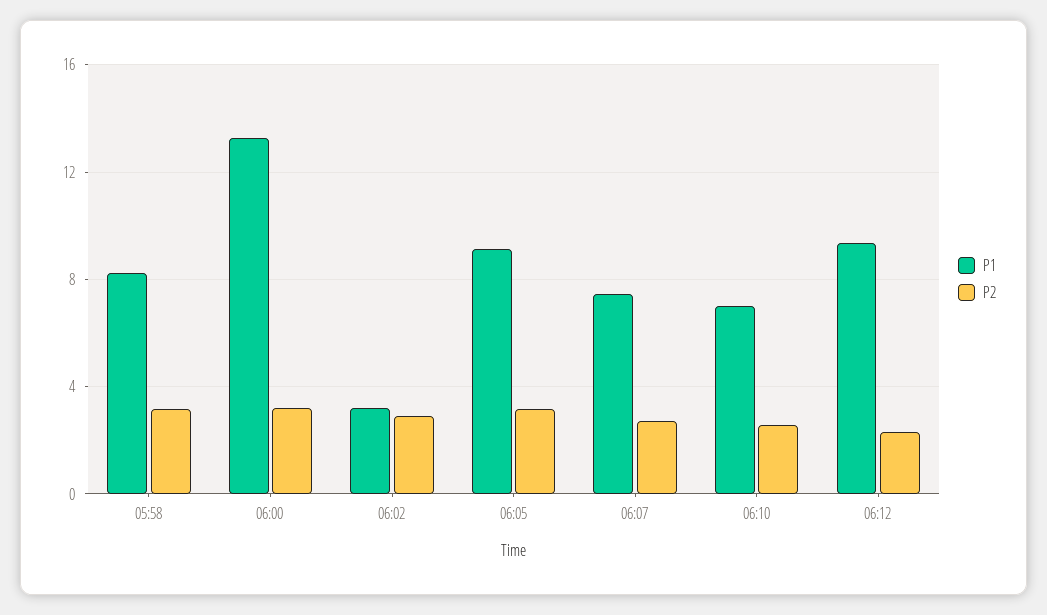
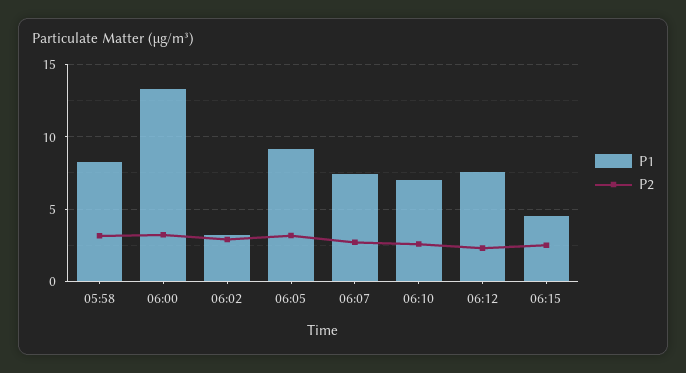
P1, 06:12: 9.5 -> 7.5
P1, 06:15: none -> 4.5
P2, 06:15: none -> 2.5

